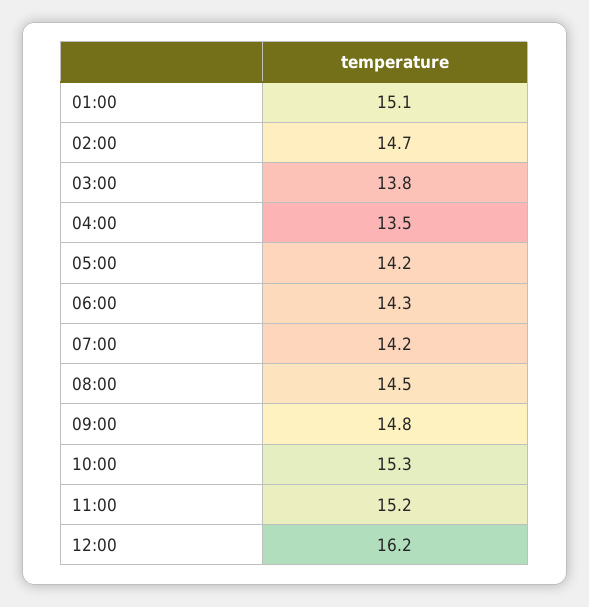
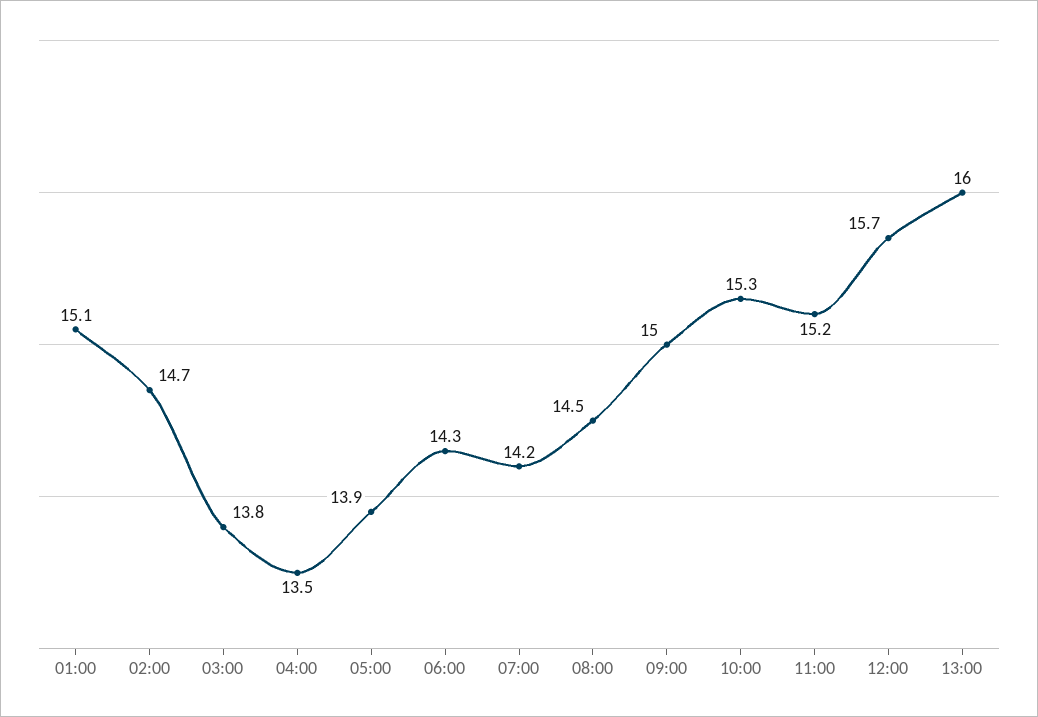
05:00: 14.2 -> 13.9
09:00: 14.8 -> 15
12:00: 16.2 -> 15.7
13:00: none -> 16

